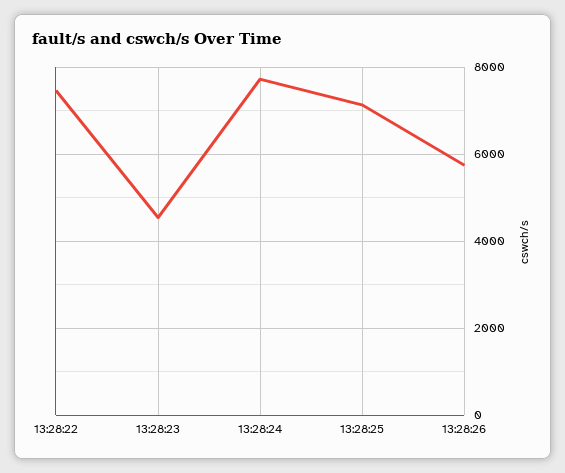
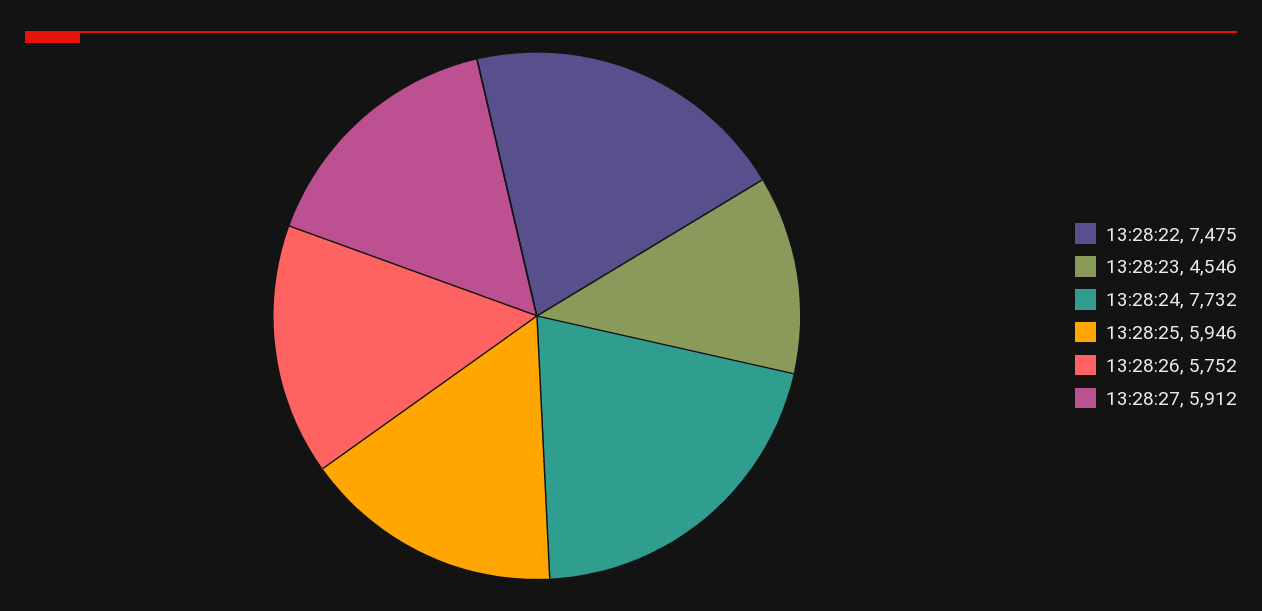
13:28:25: 7200 -> 5946
13:28:27: none -> 5912

